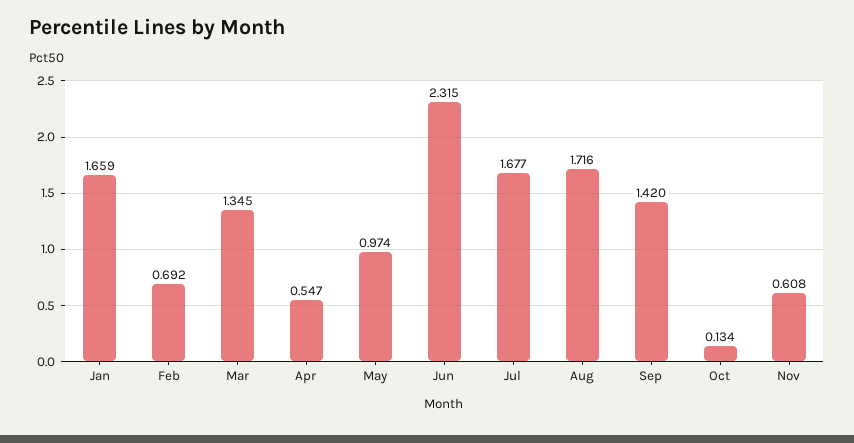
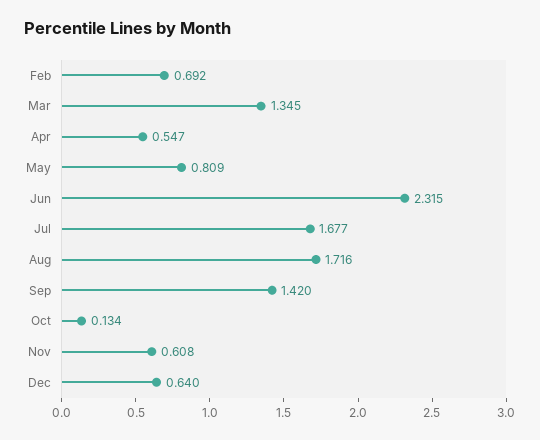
Jan: 1.659 -> none
May: 0.974 -> 0.809
Dec: none -> 0.64

